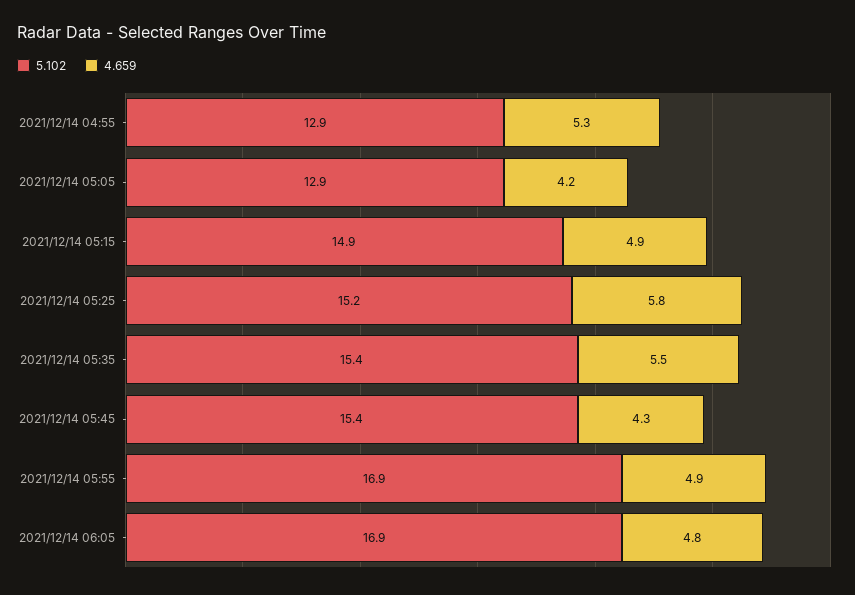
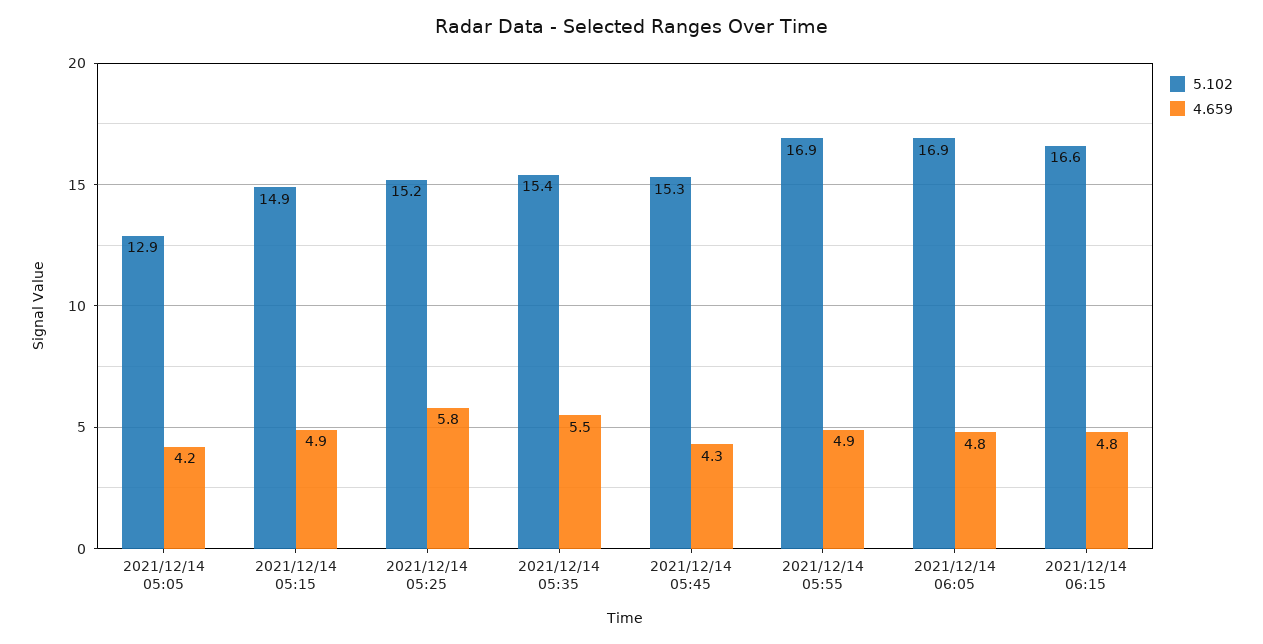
5.102, 2021/12/14 04:55: 12.9 -> none
4.659, 2021/12/14 04:55: 5.3 -> none
5.102, 2021/12/14 05:45: 15.4 -> 15.3
5.102, 2021/12/14 06:15: none -> 16.6
4.659, 2021/12/14 06:15: none -> 4.8

